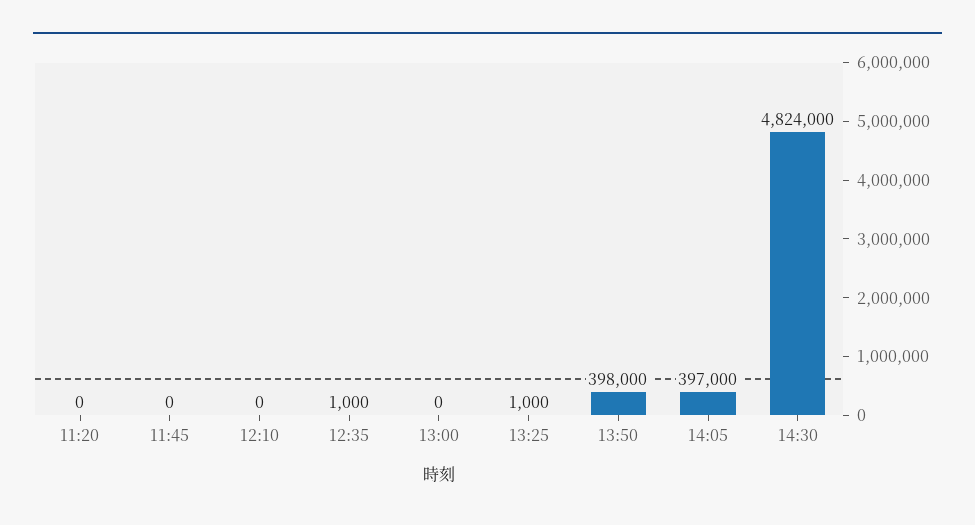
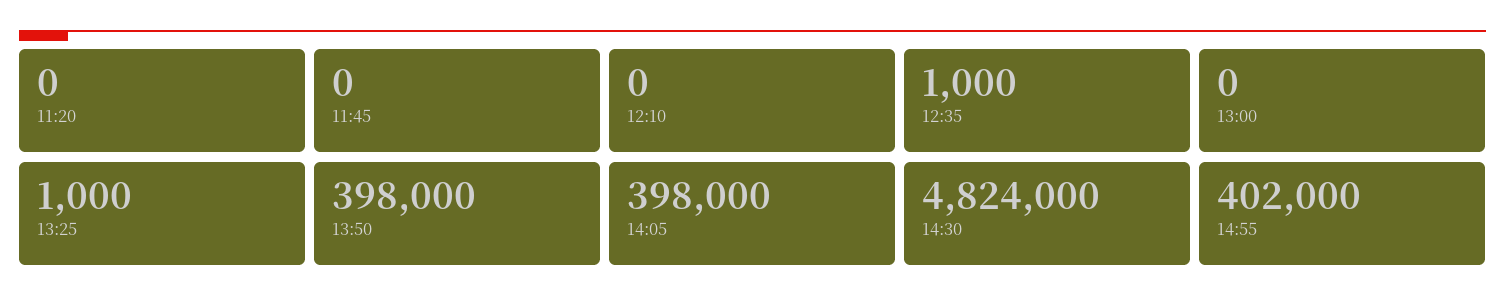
14:05: 397000 -> 398000
14:55: none -> 402000

